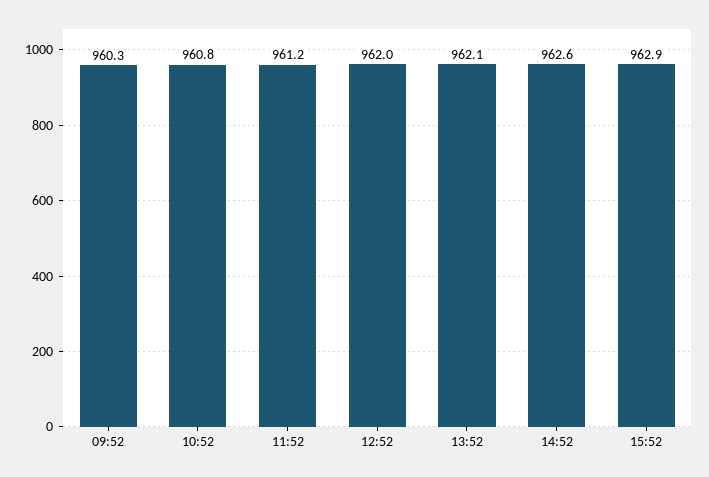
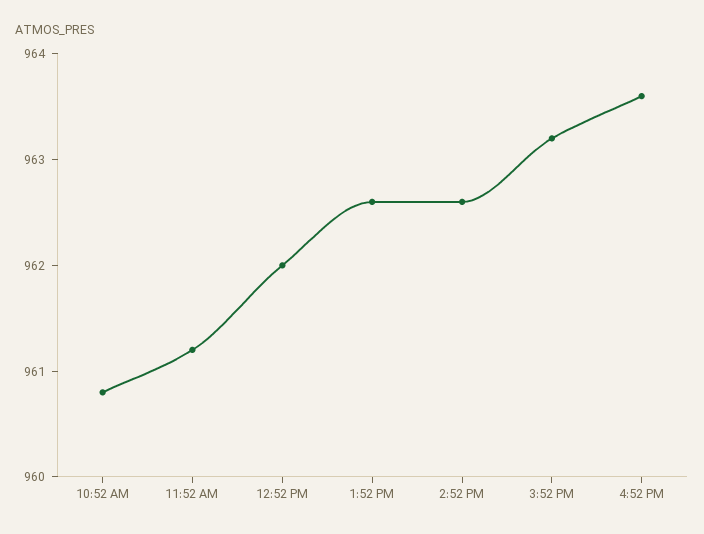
09:52: 960.3 -> none
13:52: 962.1 -> 962.6
15:52: 962.9 -> 963.2
4:52 PM: none -> 963.6

